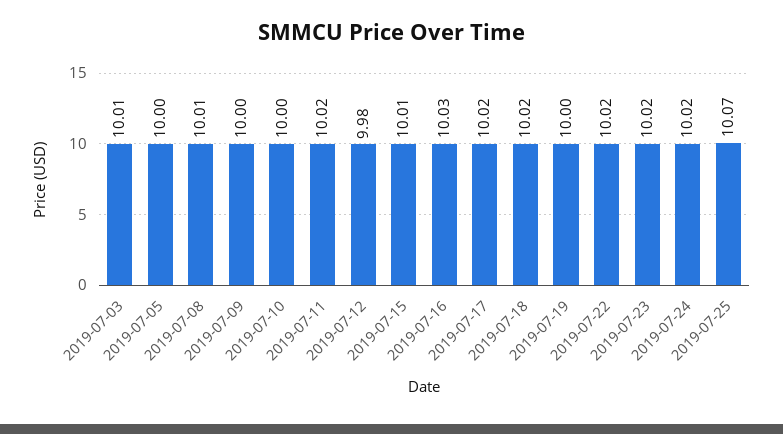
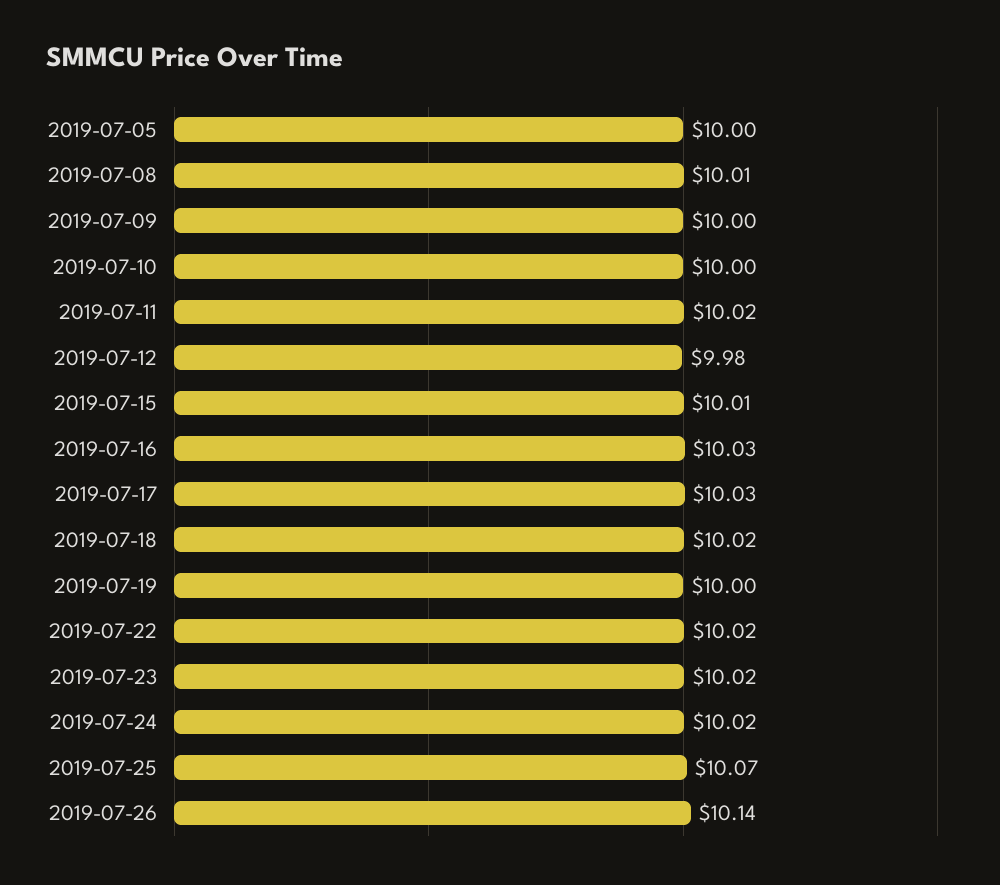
2019-07-03: 10.01 -> none
2019-07-17: 10.02 -> 10.03
2019-07-26: none -> 10.14

